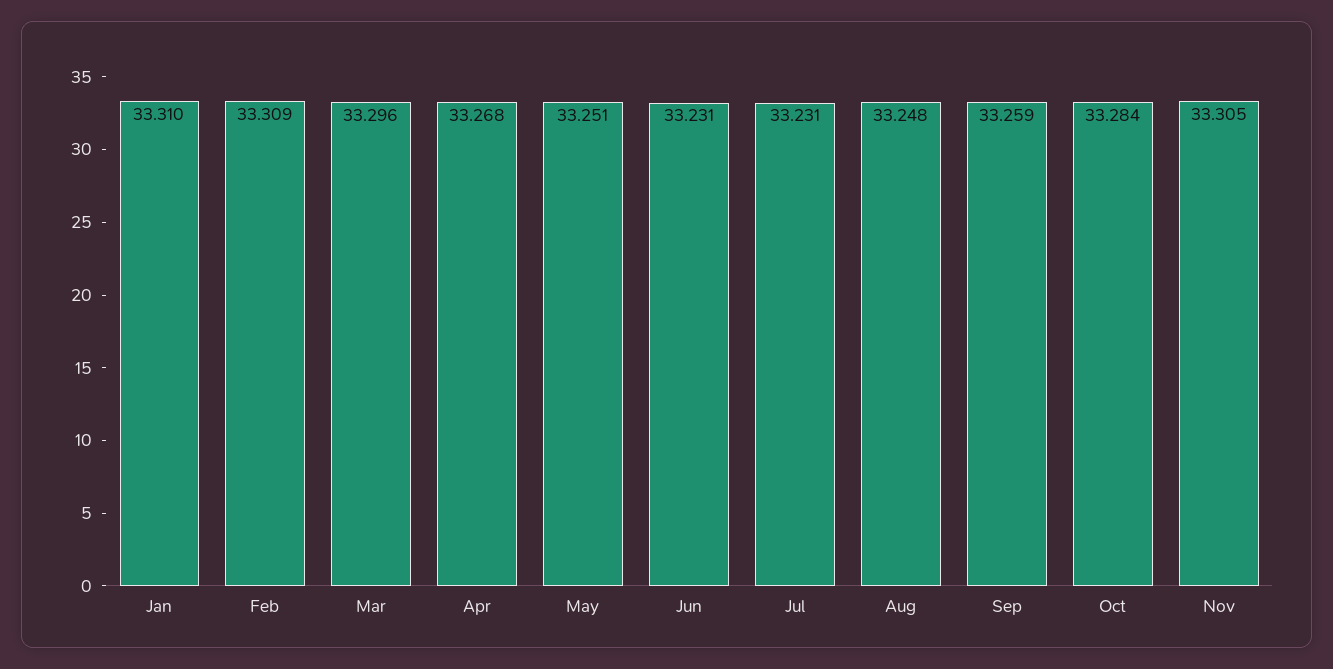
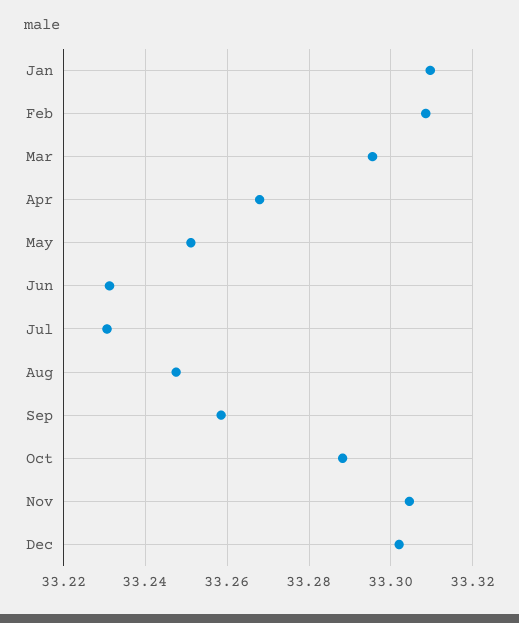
Oct: 33.284 -> 33.288
Dec: none -> 33.302

